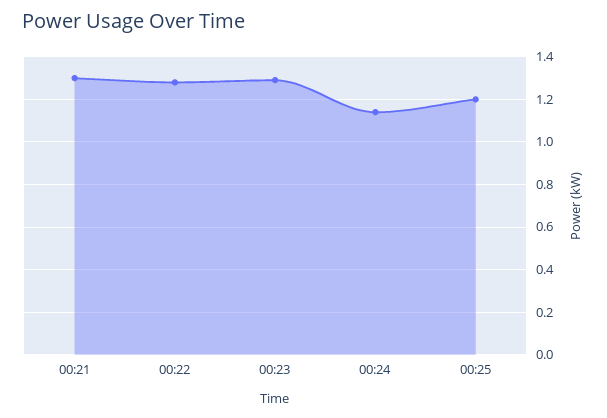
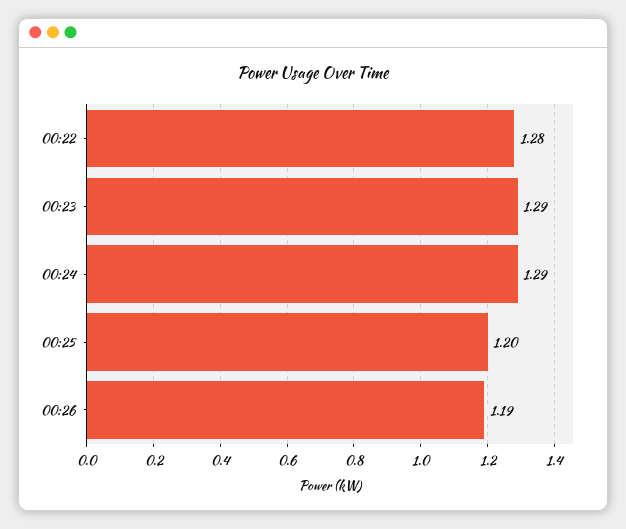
00:21: 1.3 -> none
00:24: 1.15 -> 1.29
00:26: none -> 1.19

